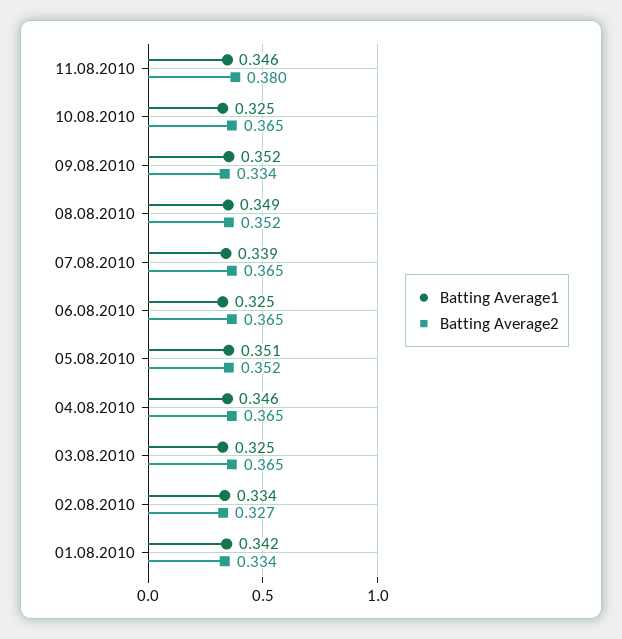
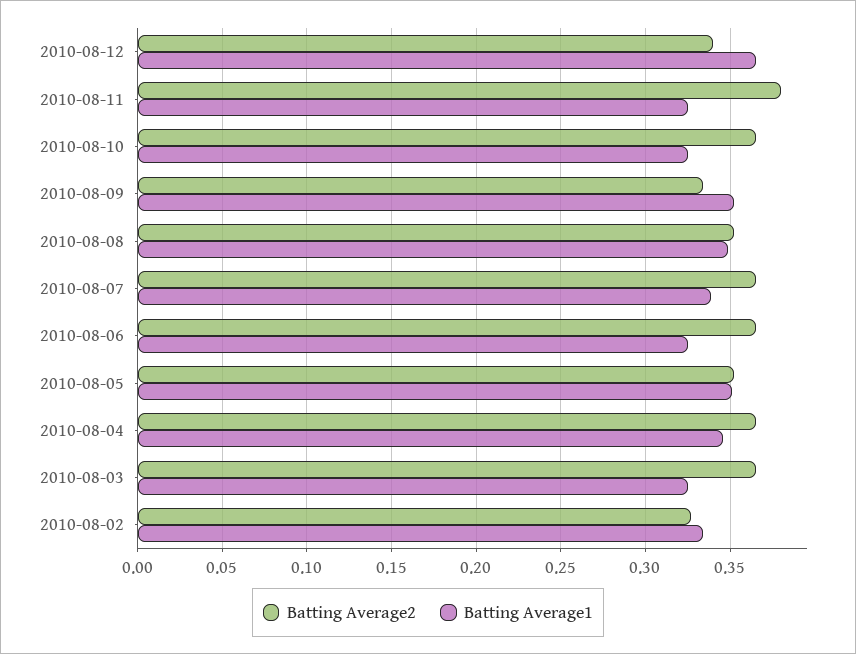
Batting Average1, 11.08.2010: 0.346 -> 0.325
Batting Average1, 01.08.2010: 0.342 -> none
Batting Average2, 01.08.2010: 0.334 -> none
Batting Average2, 2010-08-12: none -> 0.34
Batting Average1, 2010-08-12: none -> 0.365

